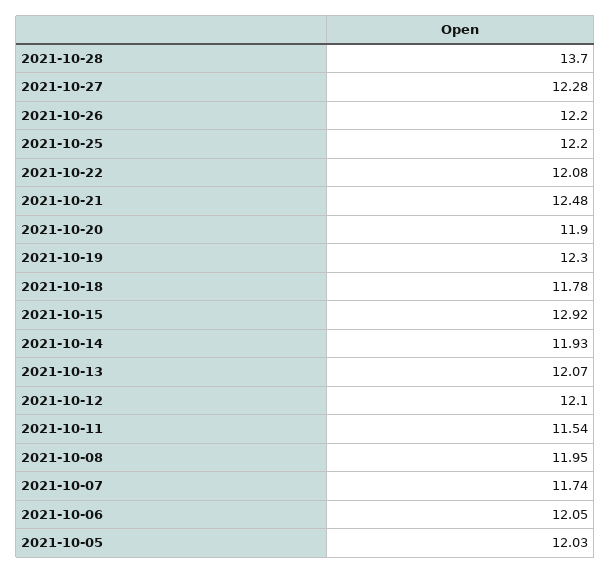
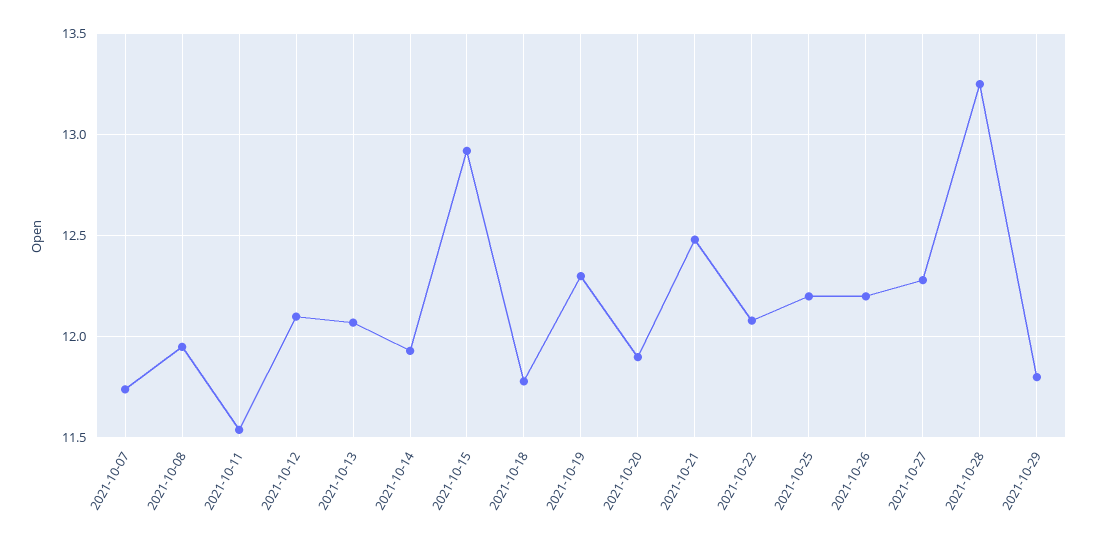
2021-10-28: 13.7 -> 13.25
2021-10-06: 12.05 -> none
2021-10-05: 12.03 -> none
2021-10-29: none -> 11.8

